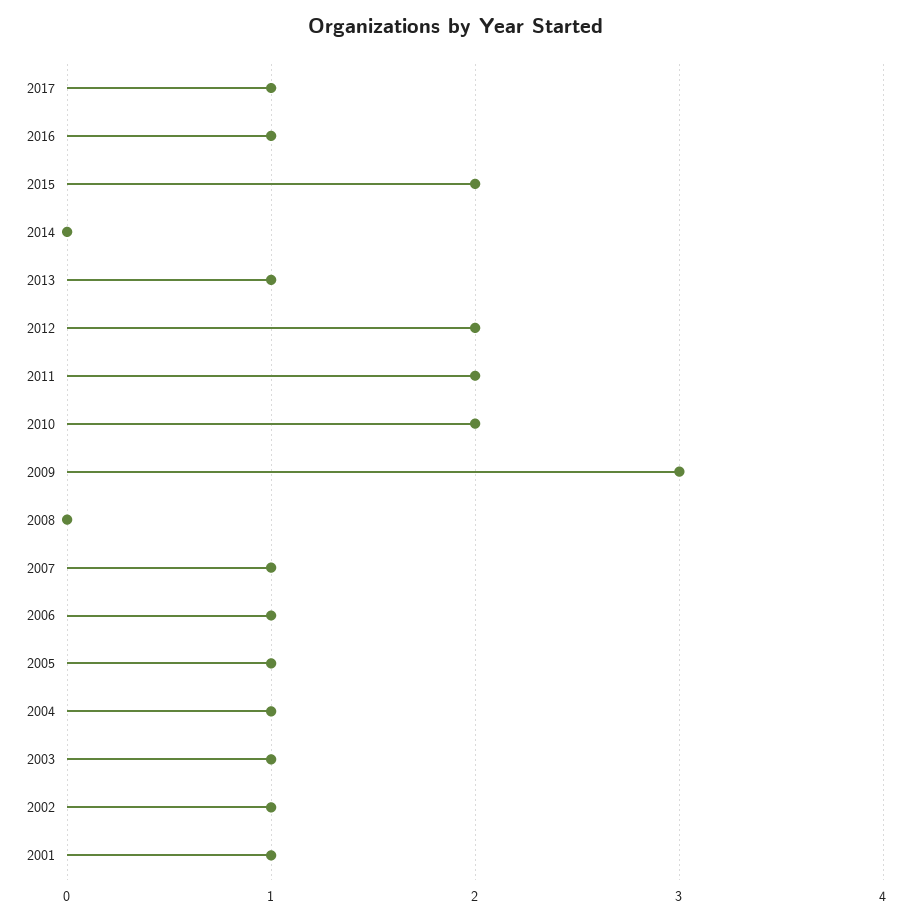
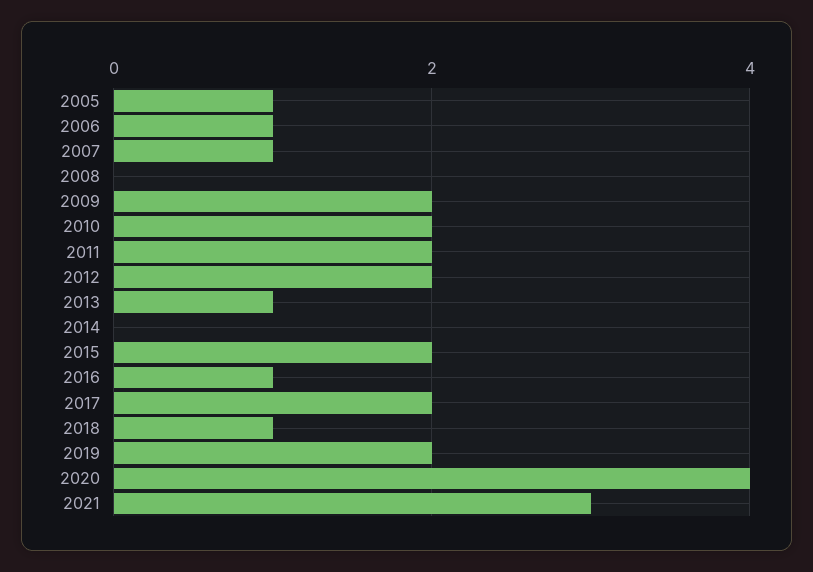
2017: 1 -> 2
2009: 3 -> 2
2004: 1 -> none
2003: 1 -> none
2002: 1 -> none
2001: 1 -> none
2018: none -> 1
2019: none -> 2
2020: none -> 4
2021: none -> 3

